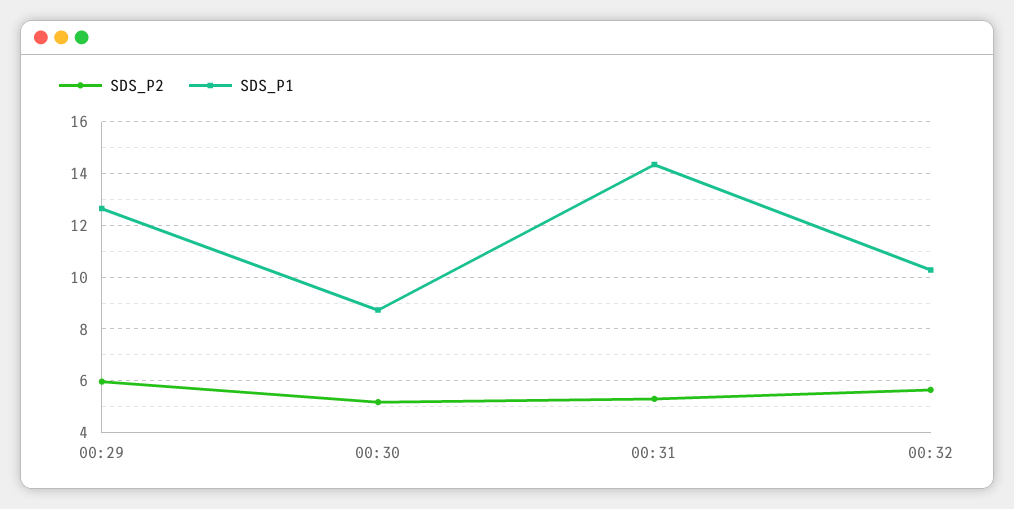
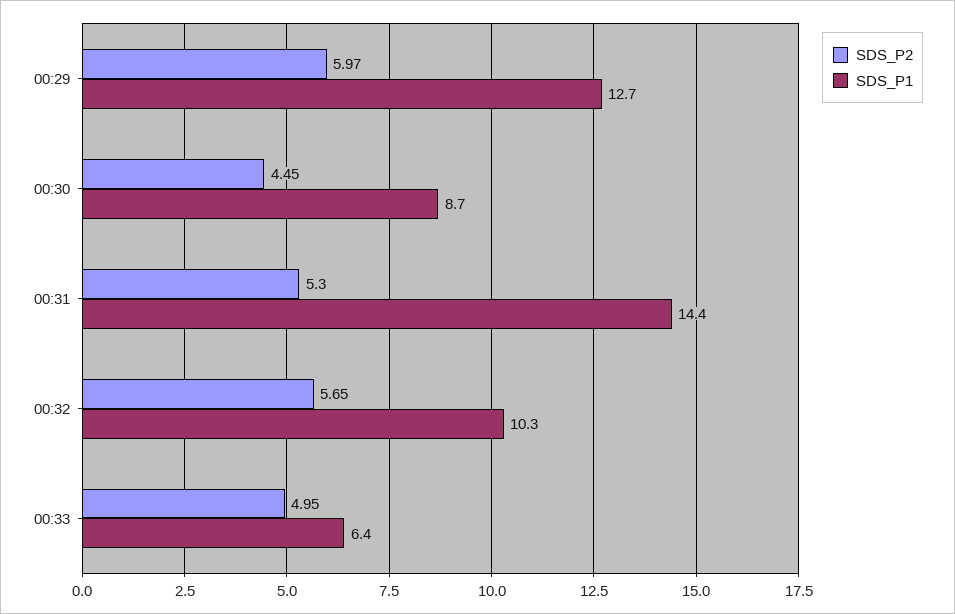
SDS_P2, 00:30: 5.25 -> 4.45
SDS_P2, 00:33: none -> 4.95
SDS_P1, 00:33: none -> 6.4

